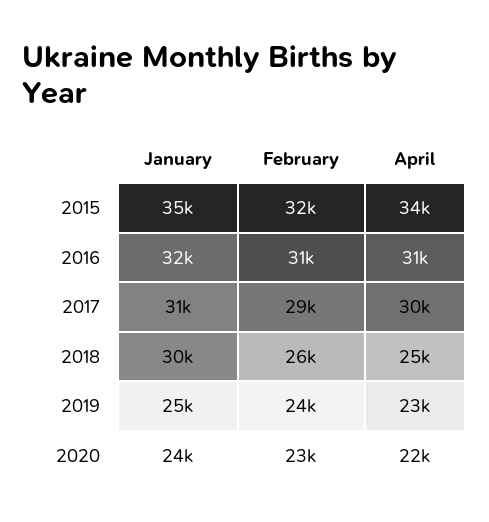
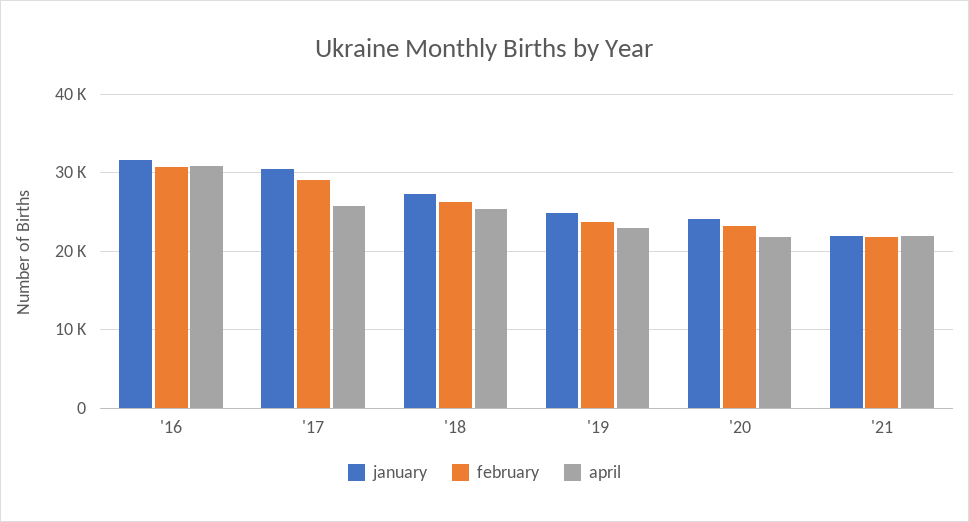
January, 2015: 35000 -> none
February, 2015: 32000 -> none
April, 2015: 34000 -> none
April, 2017: 30000 -> 26000
January, 2018: 30000 -> 27000
January, '21: none -> 22000
February, '21: none -> 22000
April, '21: none -> 22000

